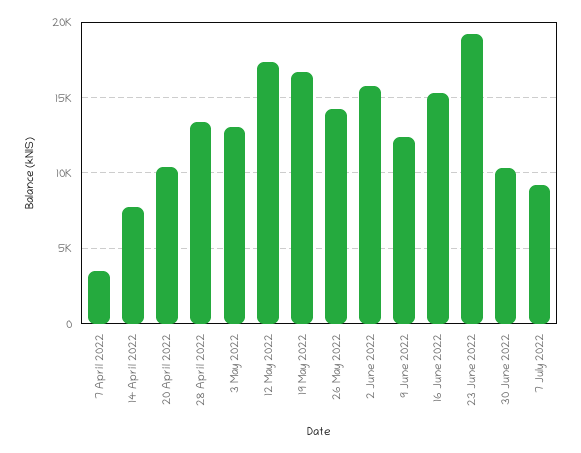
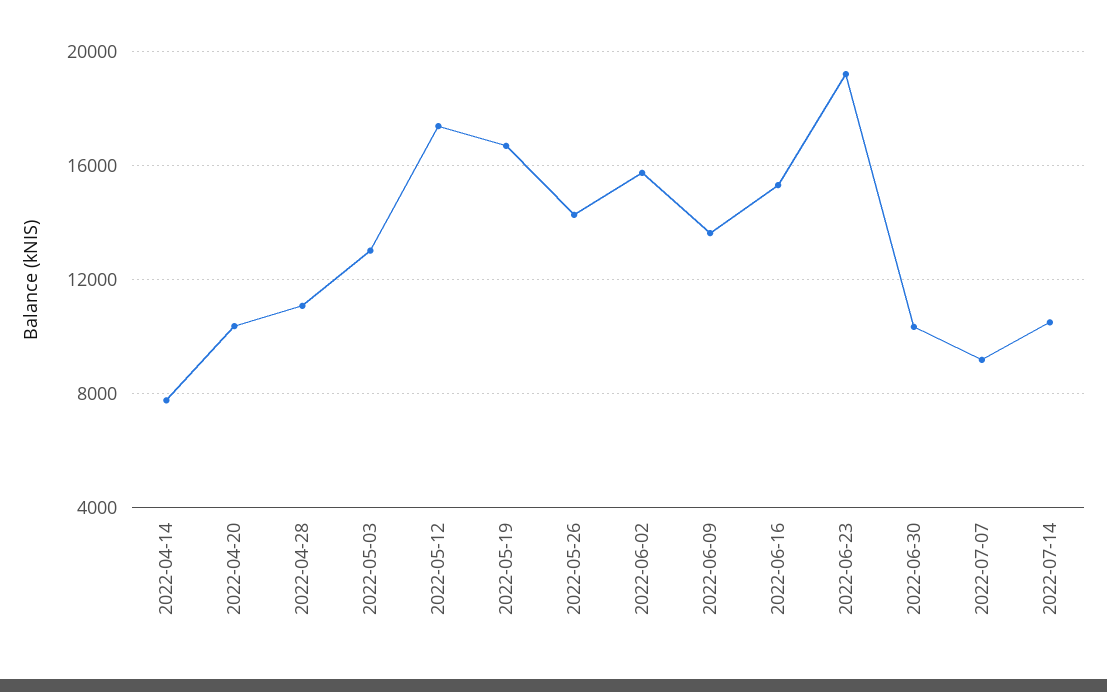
7 April 2022: 3500 -> none
28 April 2022: 13500 -> 11000
9 June 2022: 12500 -> 13500
2022-07-14: none -> 10500

